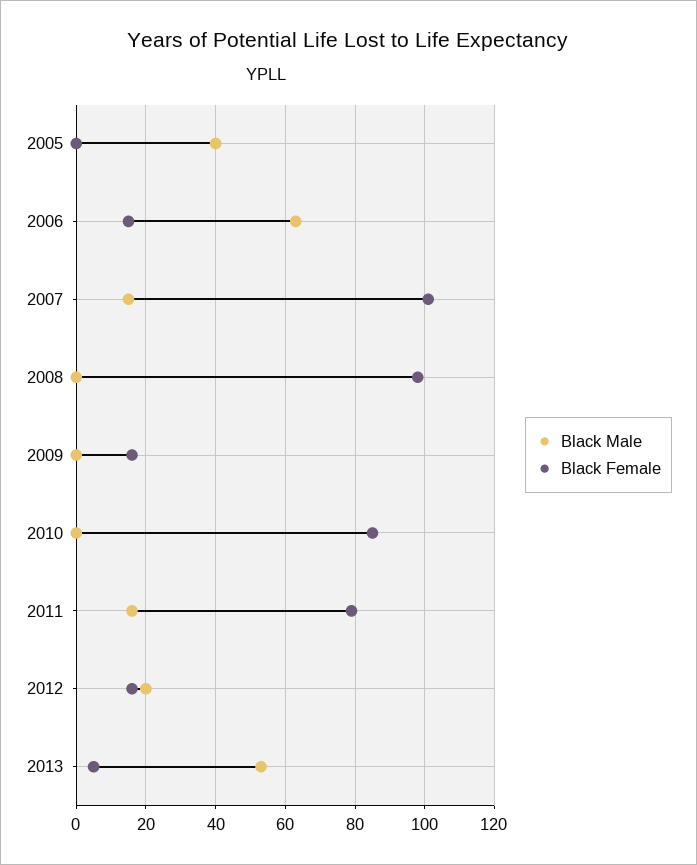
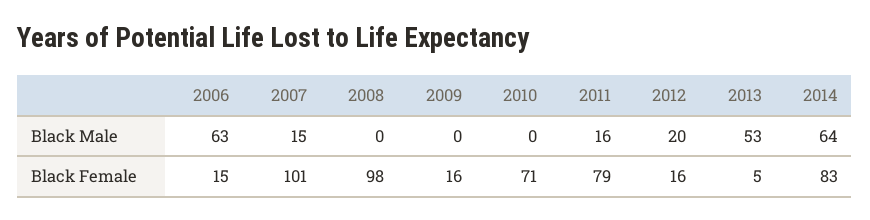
Black Male, 2005: 40 -> none
Black Female, 2005: 0 -> none
Black Female, 2010: 85 -> 71
Black Male, 2014: none -> 64
Black Female, 2014: none -> 83

